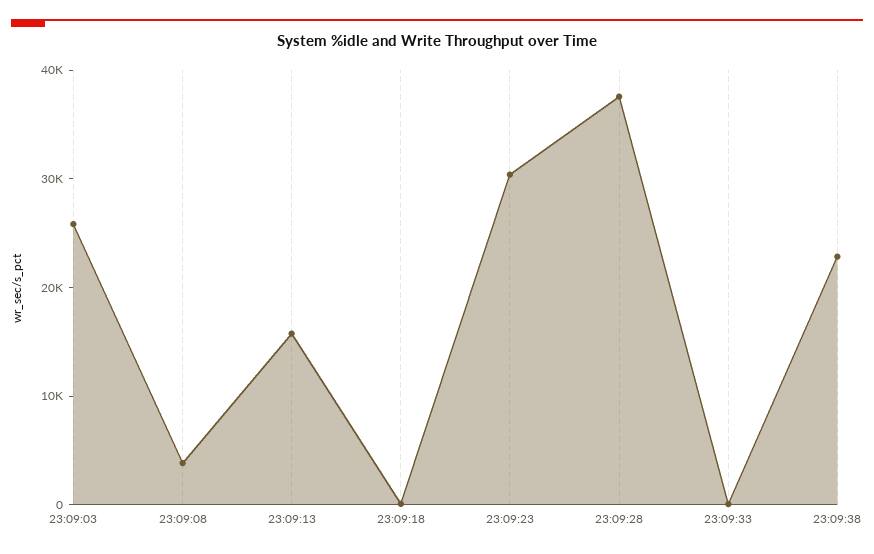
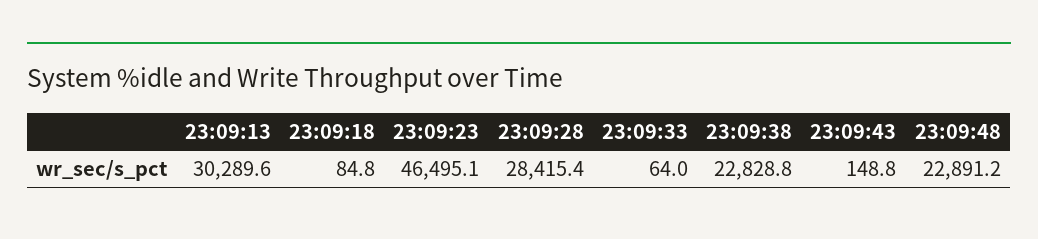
23:09:03: 26000 -> none
23:09:08: 4000 -> none
23:09:13: 16000 -> 30289.6
23:09:23: 30000 -> 46495.1
23:09:28: 38000 -> 28415.4
23:09:43: none -> 148.8
23:09:48: none -> 22891.2

